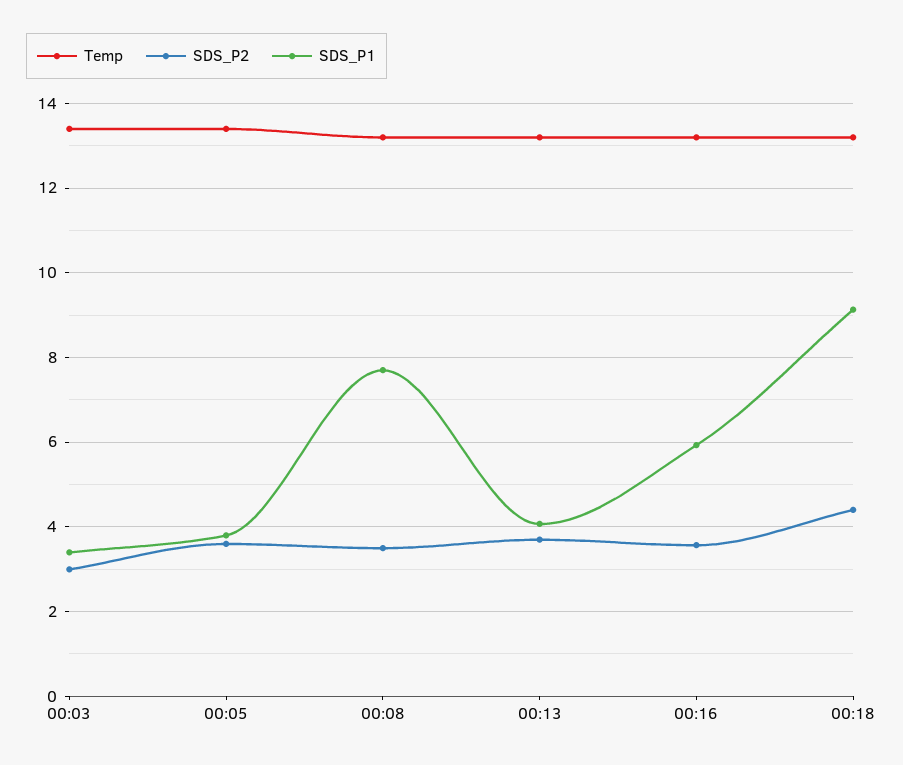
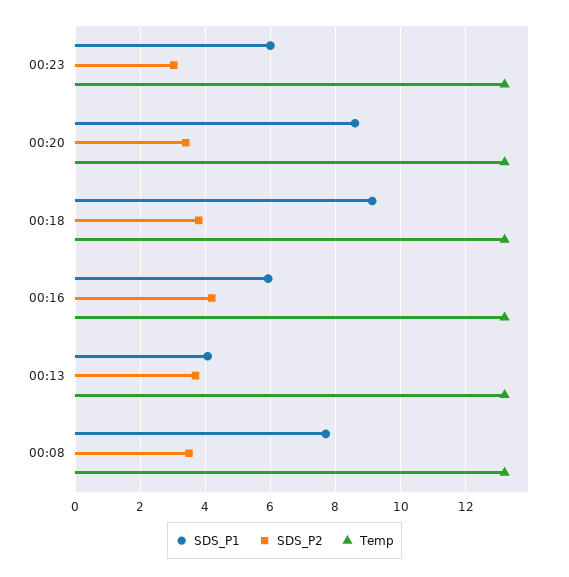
Temp, 00:03: 13.4 -> none
SDS_P2, 00:03: 3 -> none
SDS_P1, 00:03: 3.4 -> none
Temp, 00:05: 13.4 -> none
SDS_P2, 00:05: 3.6 -> none
SDS_P1, 00:05: 3.8 -> none
SDS_P2, 00:16: 3.6 -> 4.2
SDS_P2, 00:18: 4.4 -> 3.8
SDS_P1, 00:23: none -> 6
SDS_P2, 00:23: none -> 3
Temp, 00:23: none -> 13.2
SDS_P1, 00:20: none -> 8.6
SDS_P2, 00:20: none -> 3.4
Temp, 00:20: none -> 13.2

